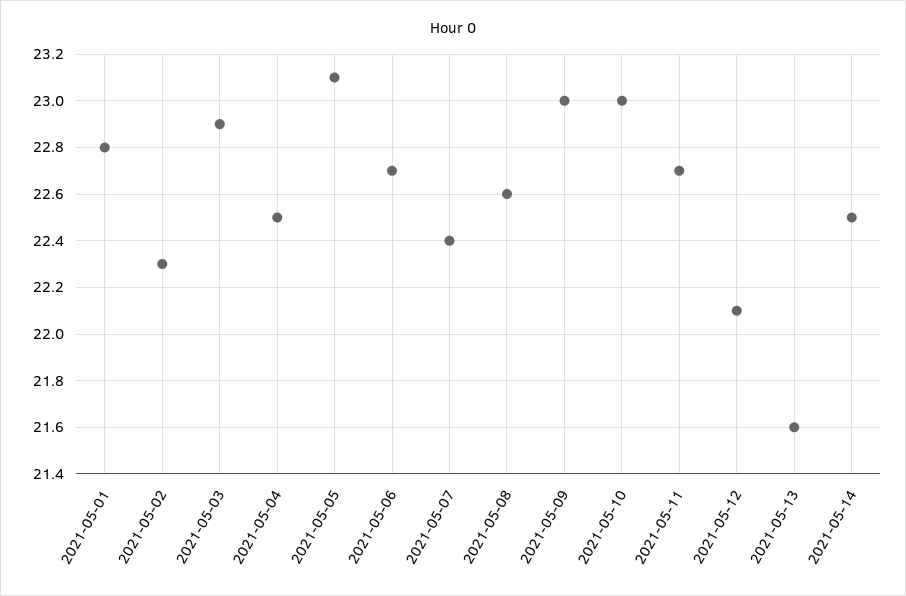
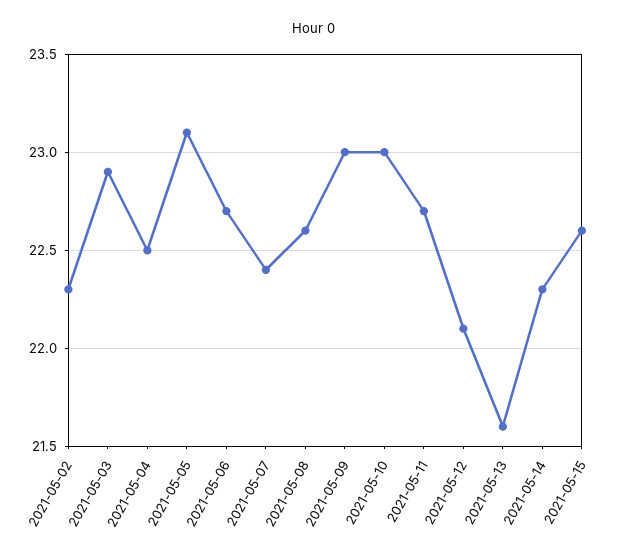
2021-05-01: 22.8 -> none
2021-05-14: 22.5 -> 22.3
2021-05-15: none -> 22.6

